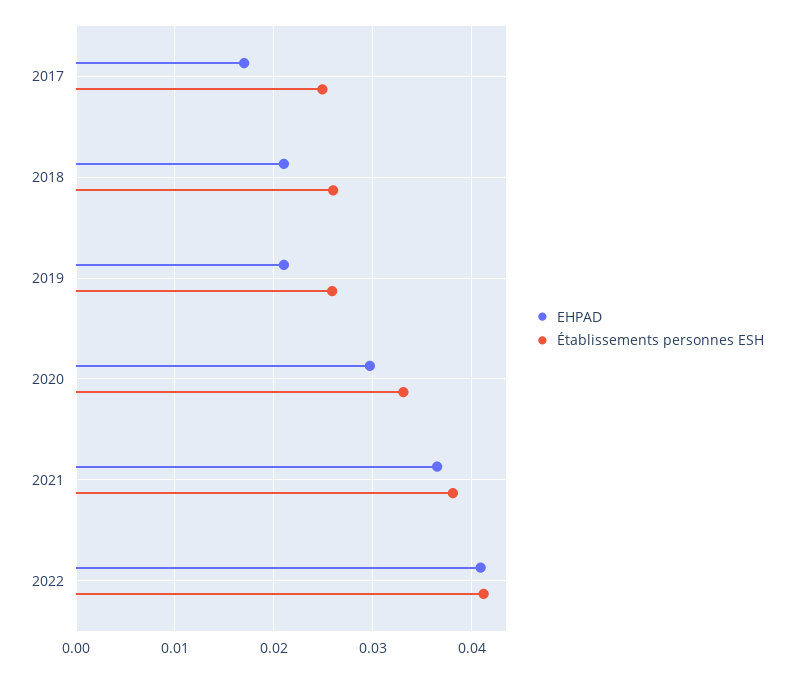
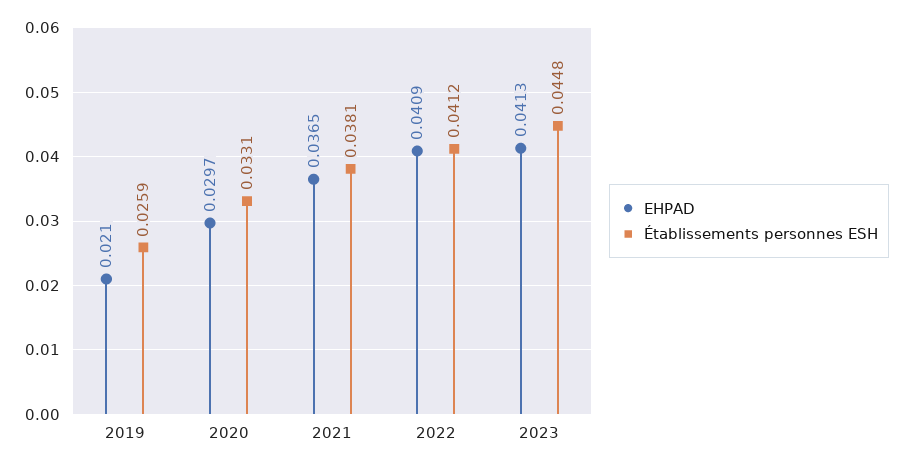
EHPAD, 2017: 0.017 -> none
Établissements personnes ESH, 2017: 0.025 -> none
EHPAD, 2018: 0.021 -> none
Établissements personnes ESH, 2018: 0.026 -> none
EHPAD, 2023: none -> 0.0413
Établissements personnes ESH, 2023: none -> 0.0448

